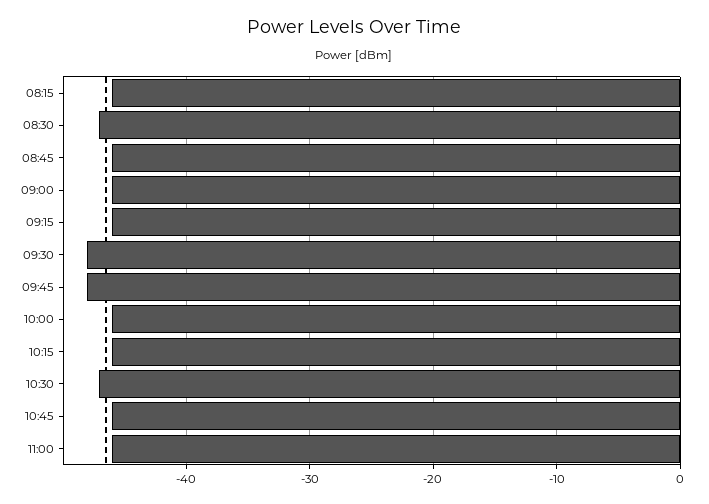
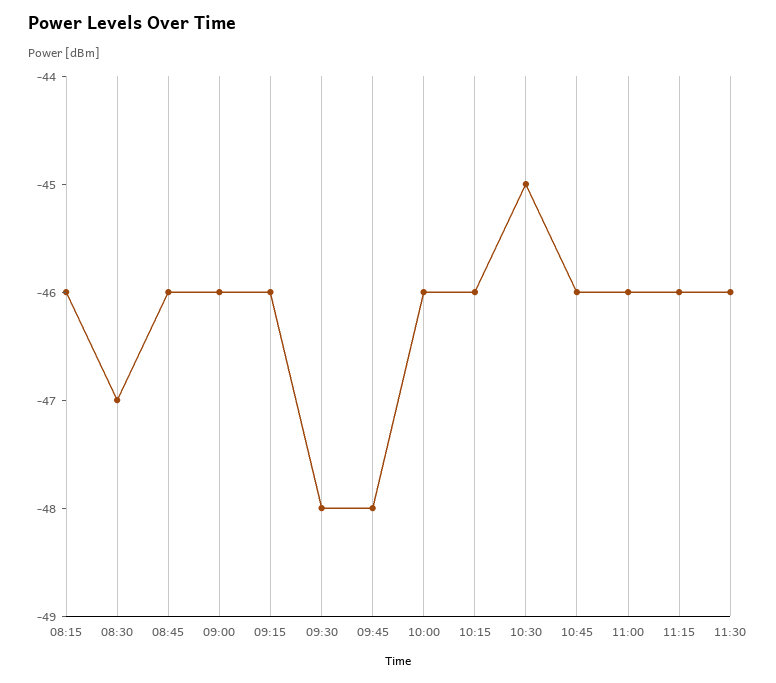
10:30: -47 -> -45
11:15: none -> -46
11:30: none -> -46

